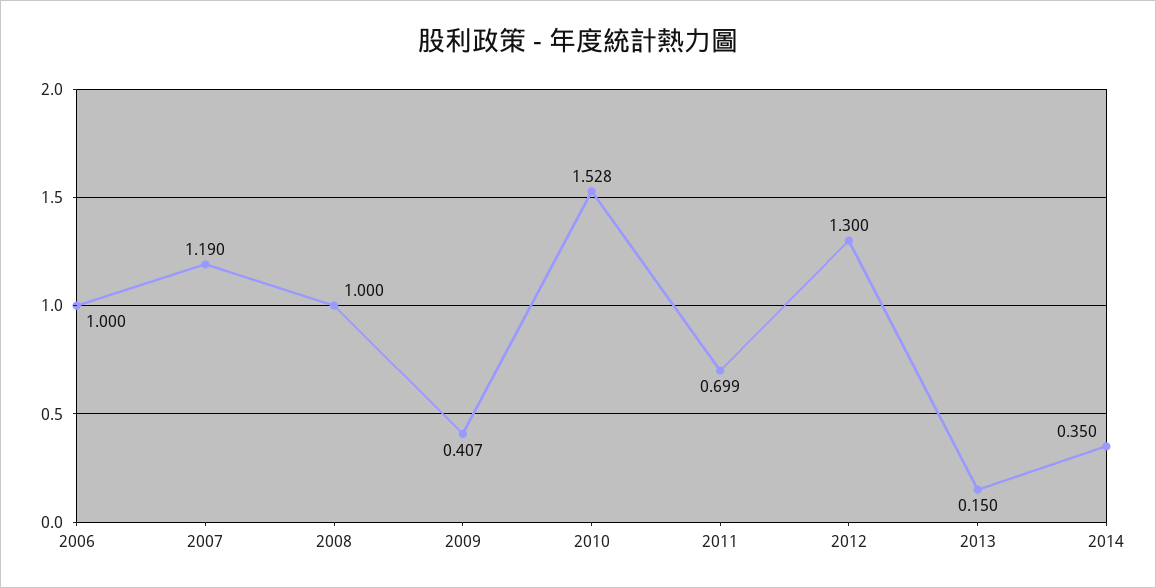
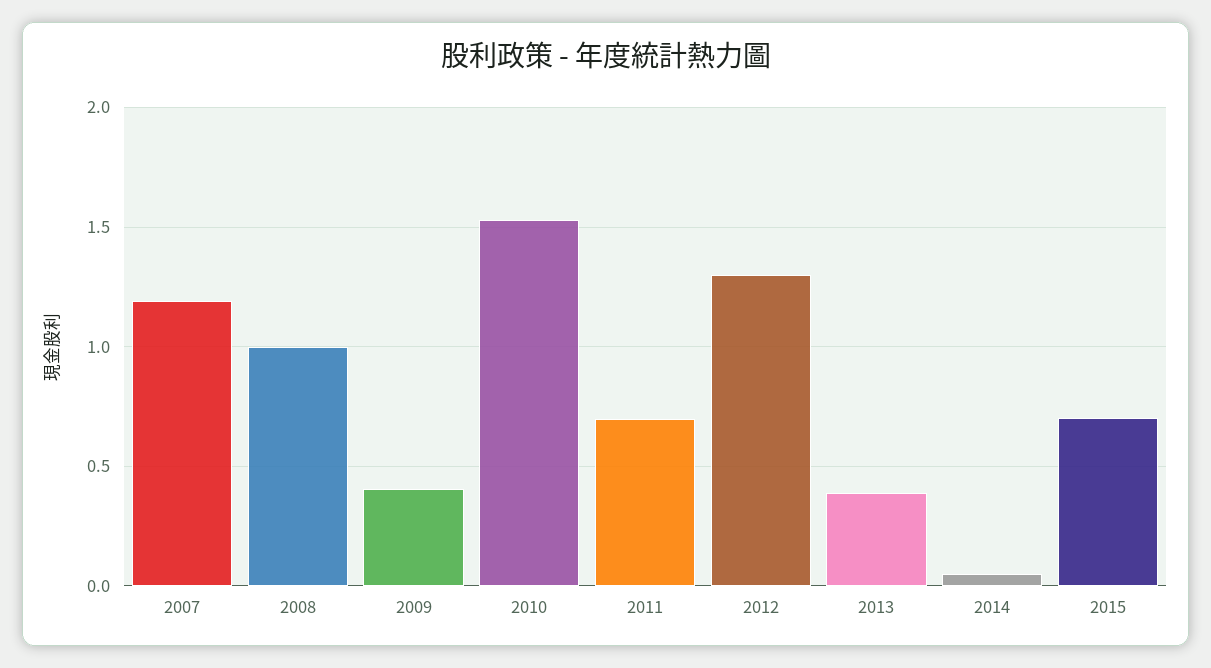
2006: 1 -> none
2013: 0.15 -> 0.4
2014: 0.35 -> 0.05
2015: none -> 0.7

